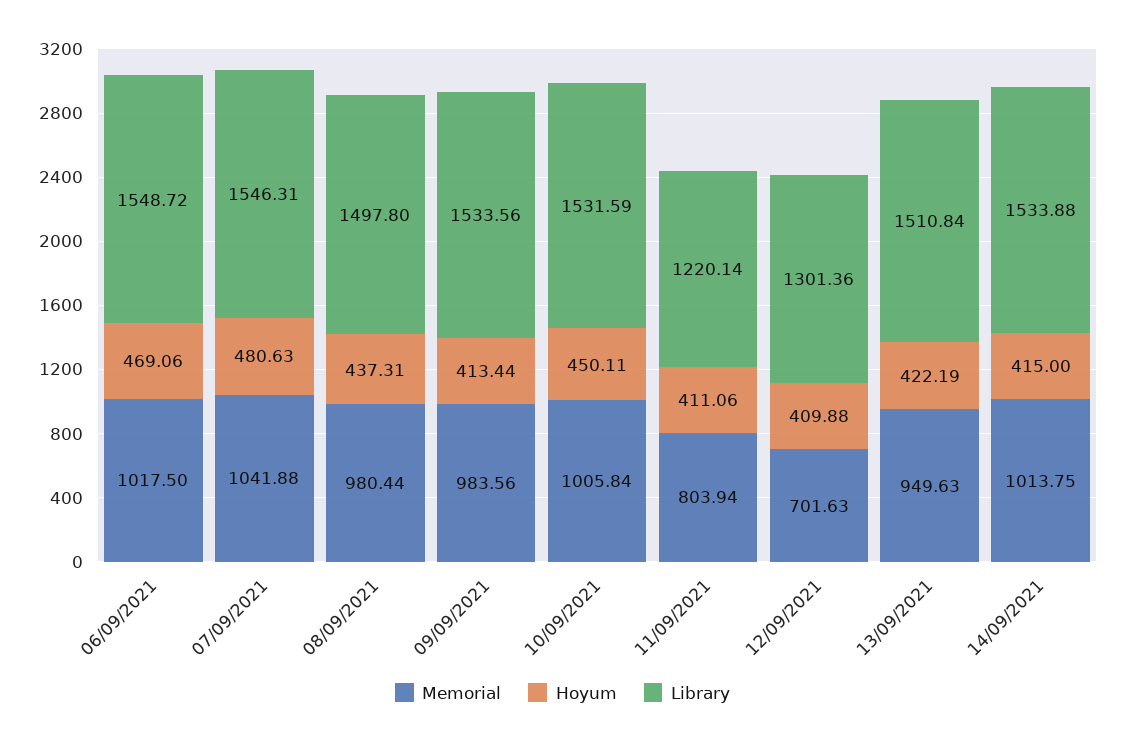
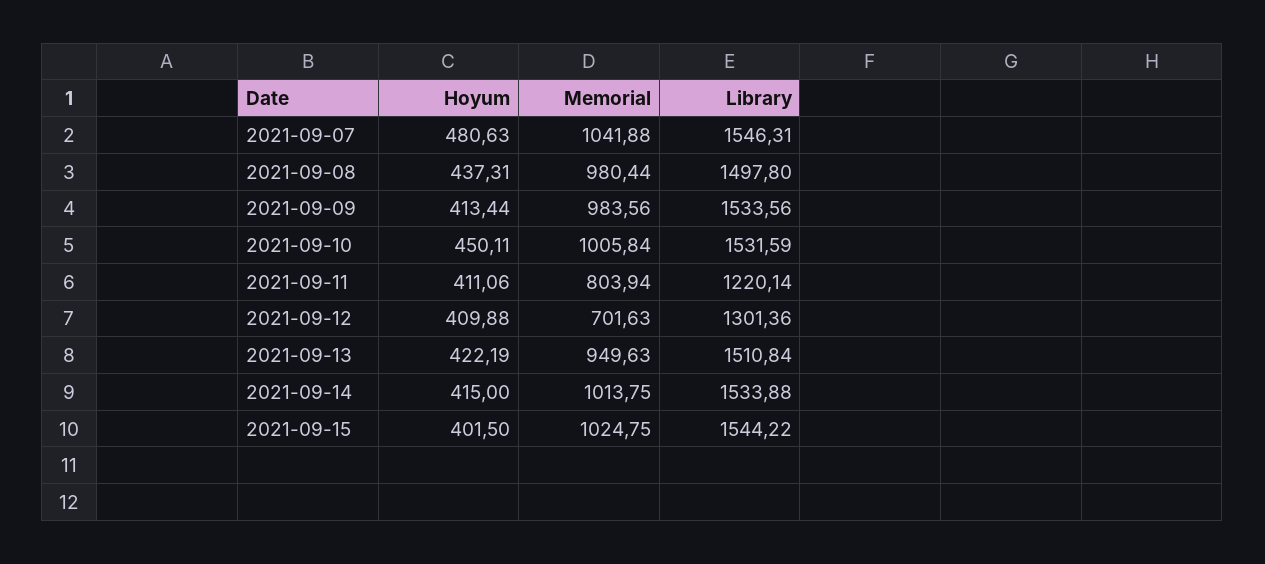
Memorial, 06/09/2021: 1017.5 -> none
Hoyum, 06/09/2021: 469.06 -> none
Library, 06/09/2021: 1548.72 -> none
Hoyum, 2021-09-15: none -> 401.5
Memorial, 2021-09-15: none -> 1024.75
Library, 2021-09-15: none -> 1544.22

